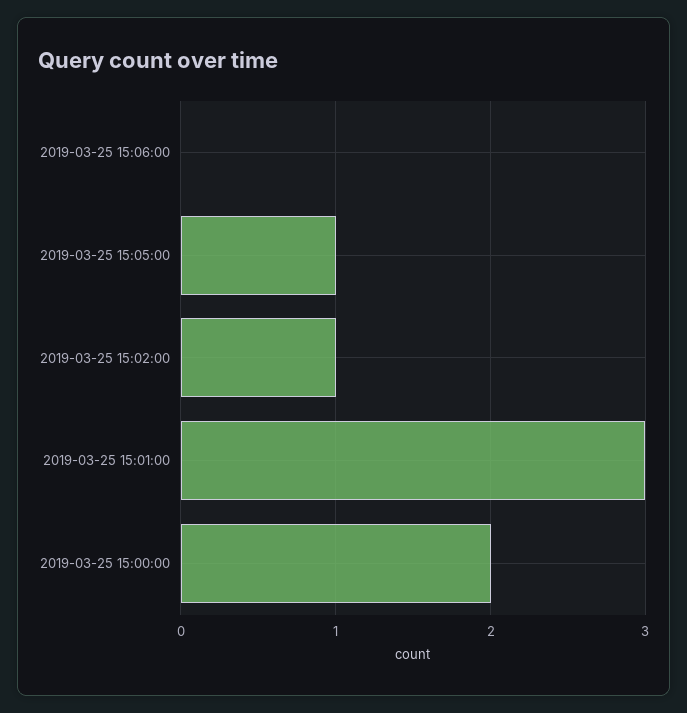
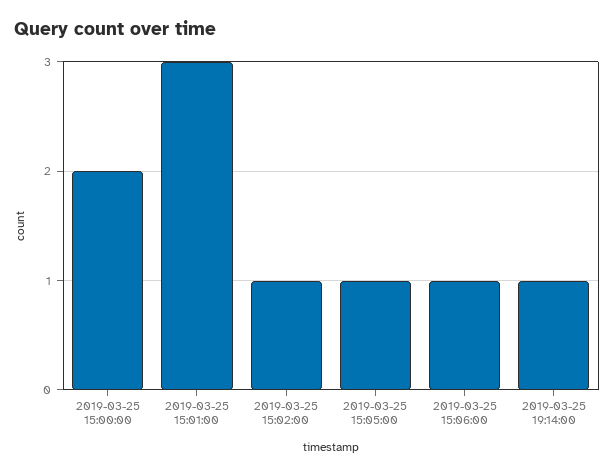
2019-03-25 15:06:00: 0 -> 1
2019-03-25 19:14:00: none -> 1

